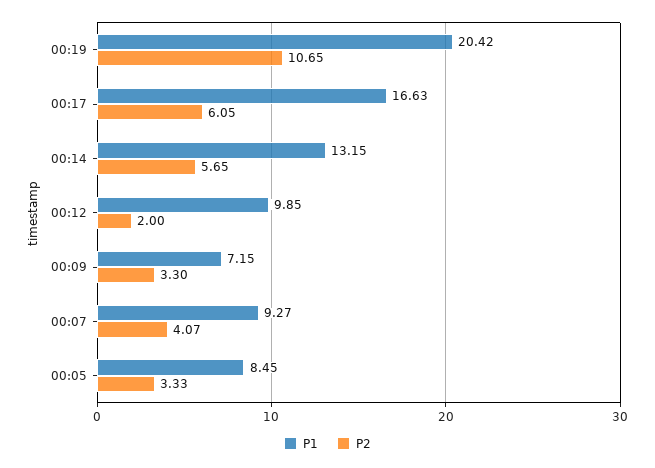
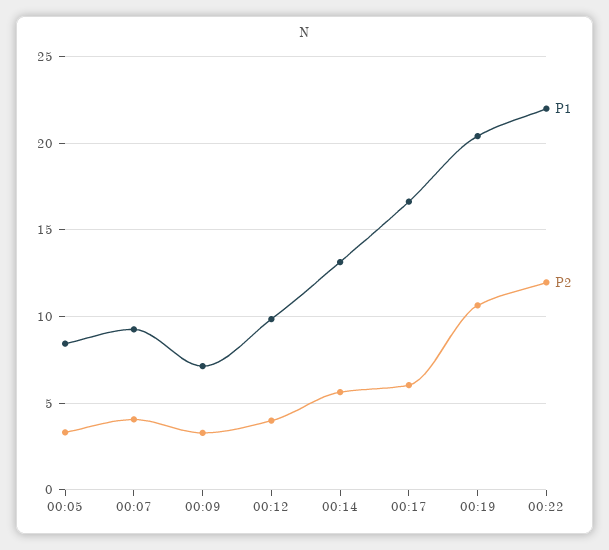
P2, 00:12: 2 -> 4
P1, 00:22: none -> 22
P2, 00:22: none -> 12

